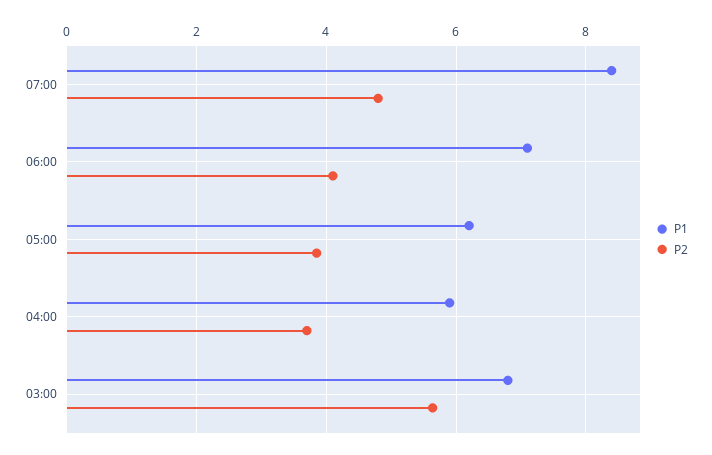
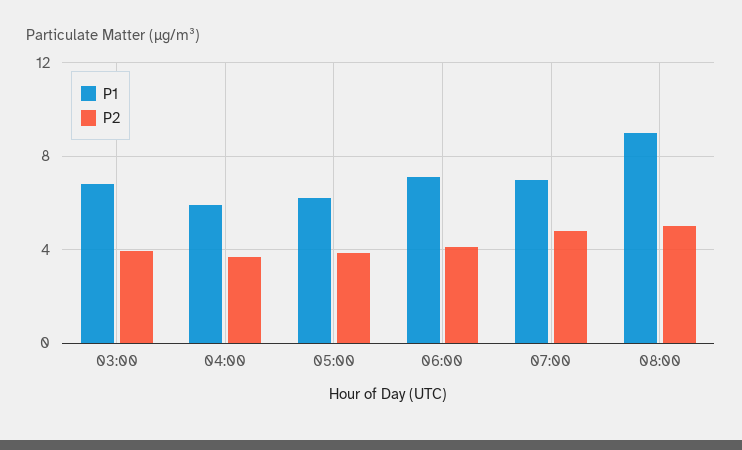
P1, 07:00: 8.4 -> 7
P2, 03:00: 5.6 -> 4
P1, 08:00: none -> 9
P2, 08:00: none -> 5

